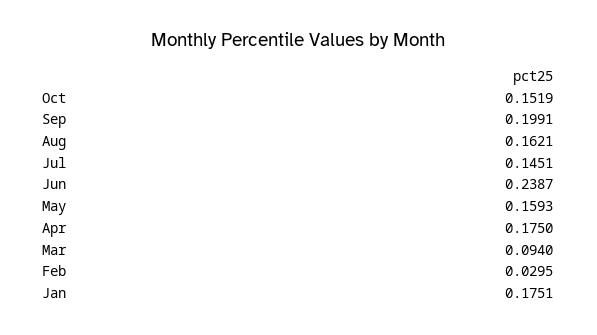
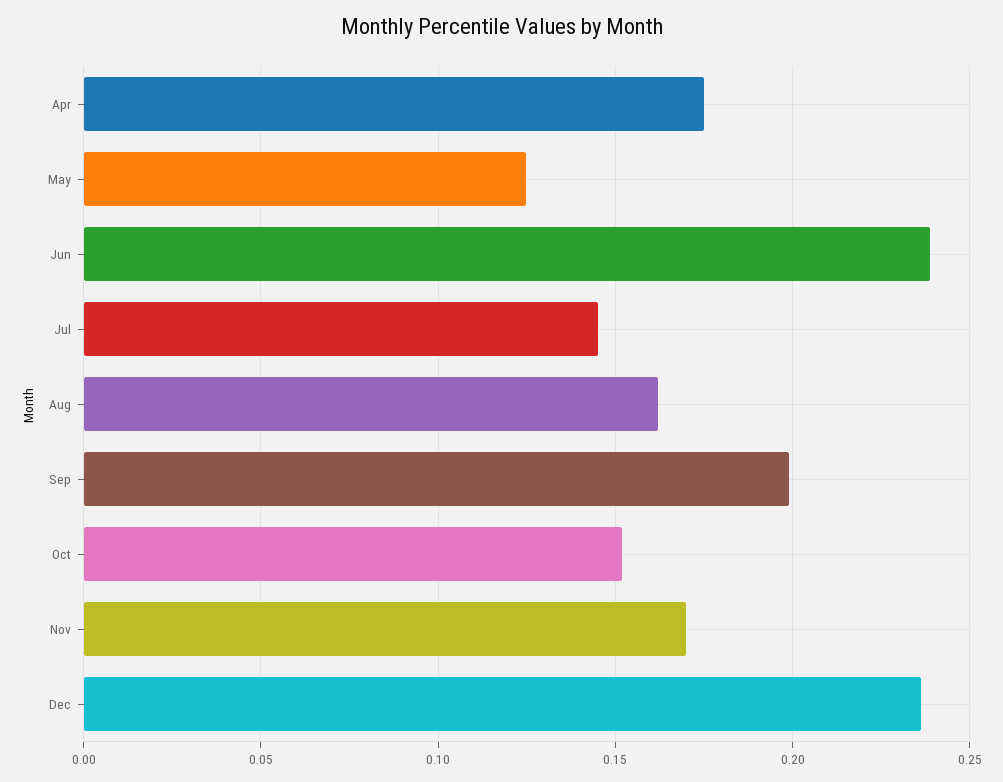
May: 0.1593 -> 0.125
Mar: 0.094 -> none
Feb: 0.0295 -> none
Jan: 0.1751 -> none
Nov: none -> 0.17
Dec: none -> 0.235

